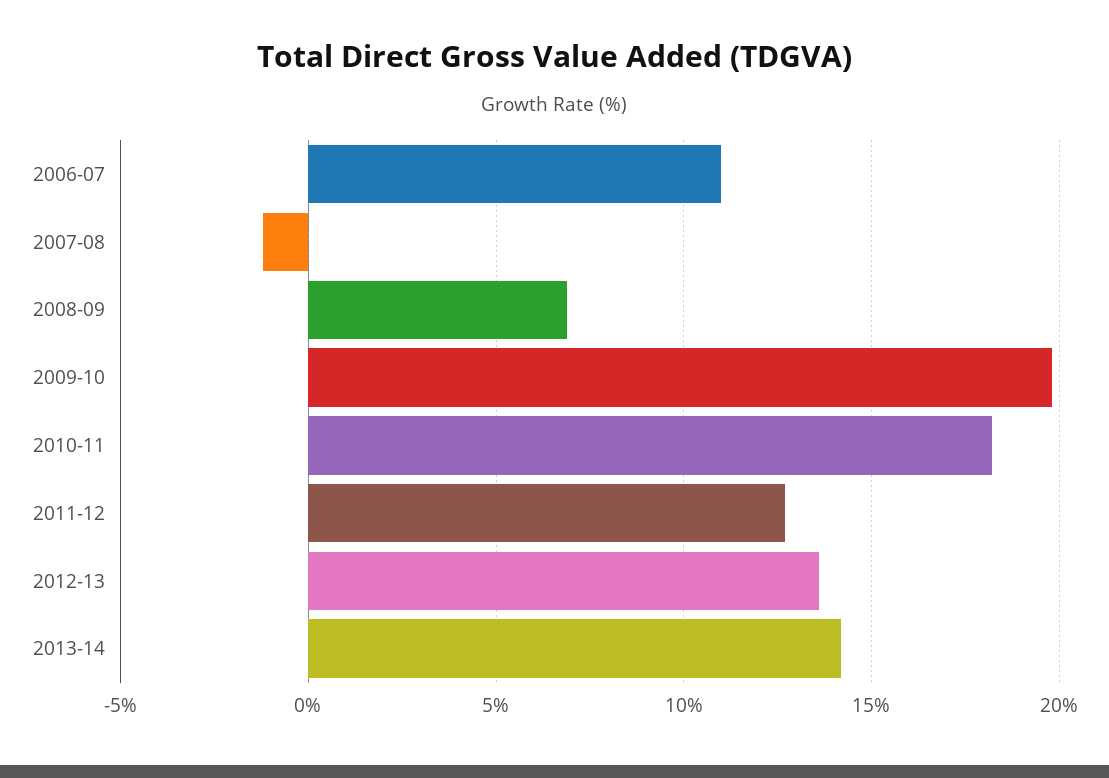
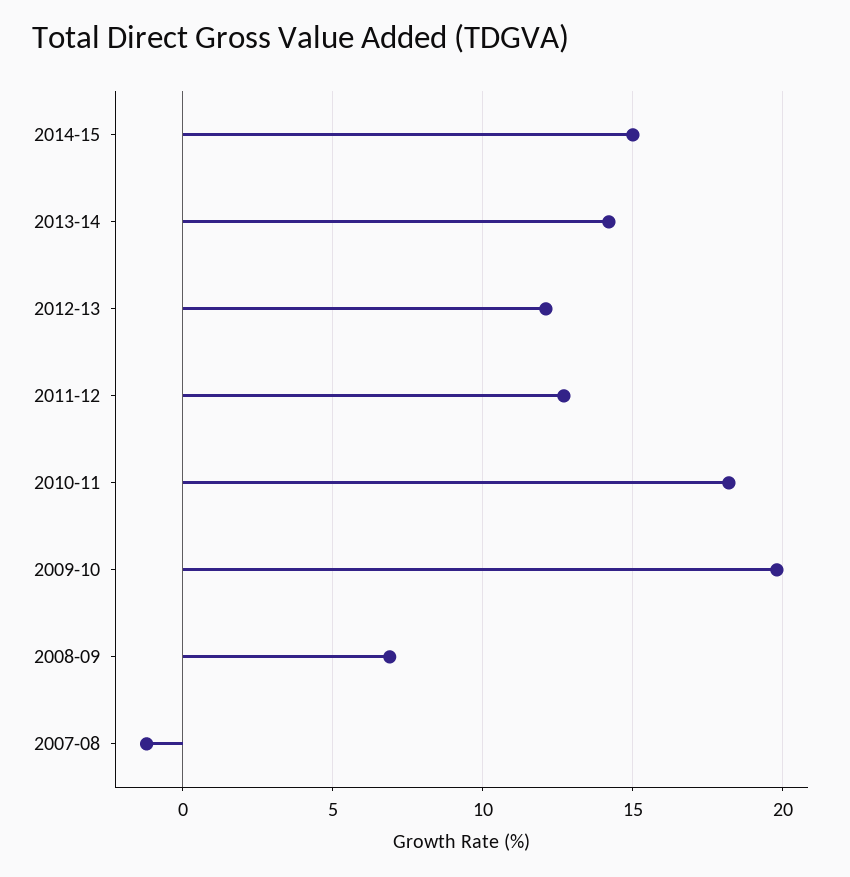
2006-07: 11 -> none
2012-13: 13.5 -> 12
2014-15: none -> 15

